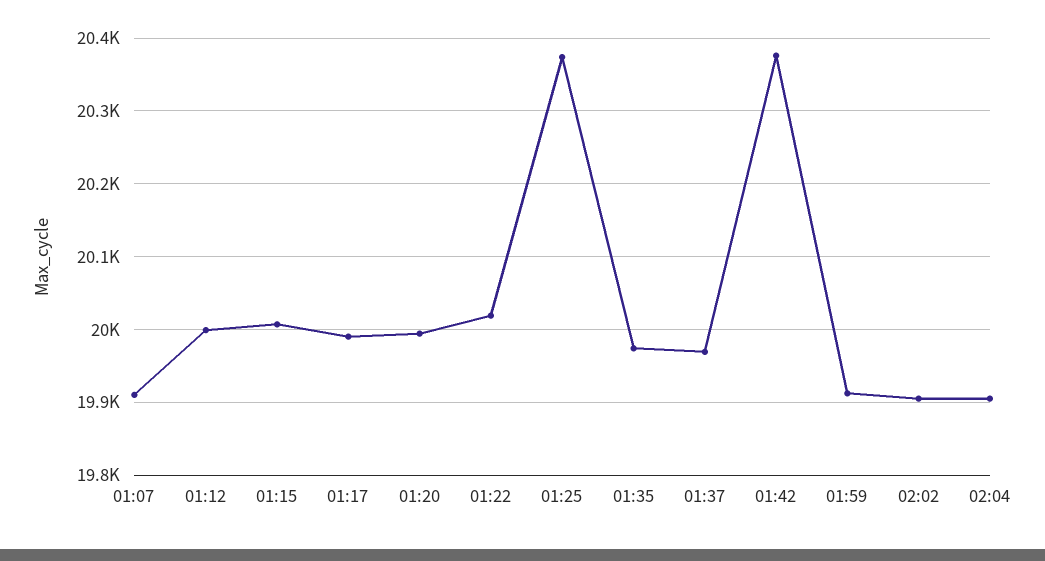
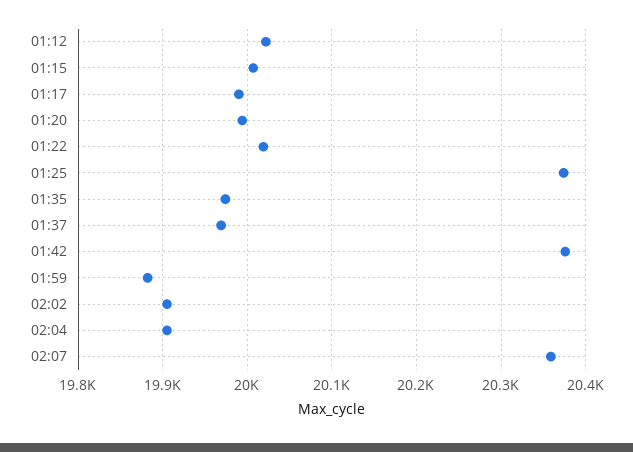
01:07: 19910 -> none
01:12: 20000 -> 20020
01:59: 19910 -> 19880
02:07: none -> 20360

